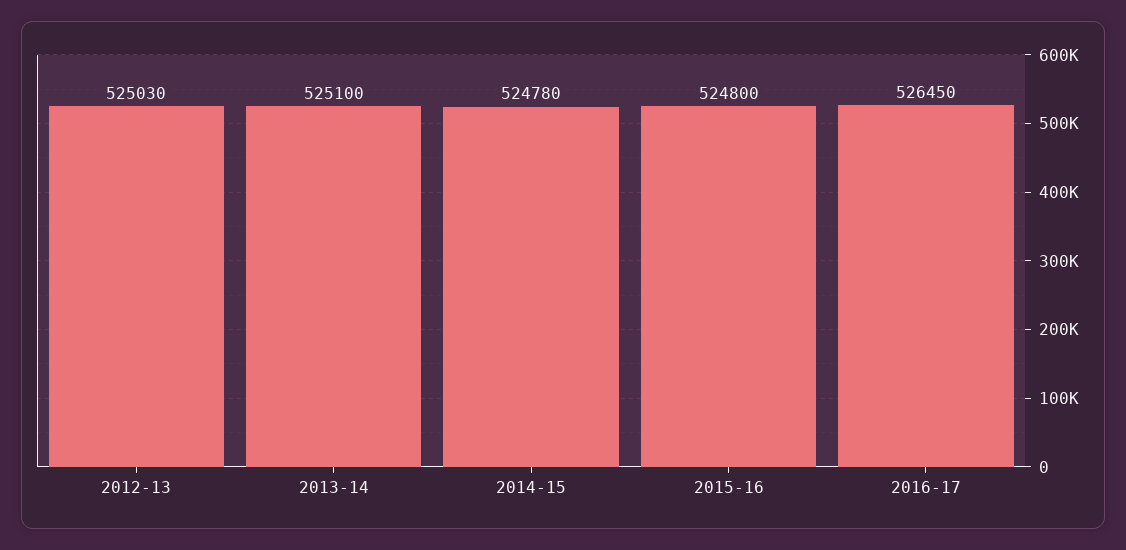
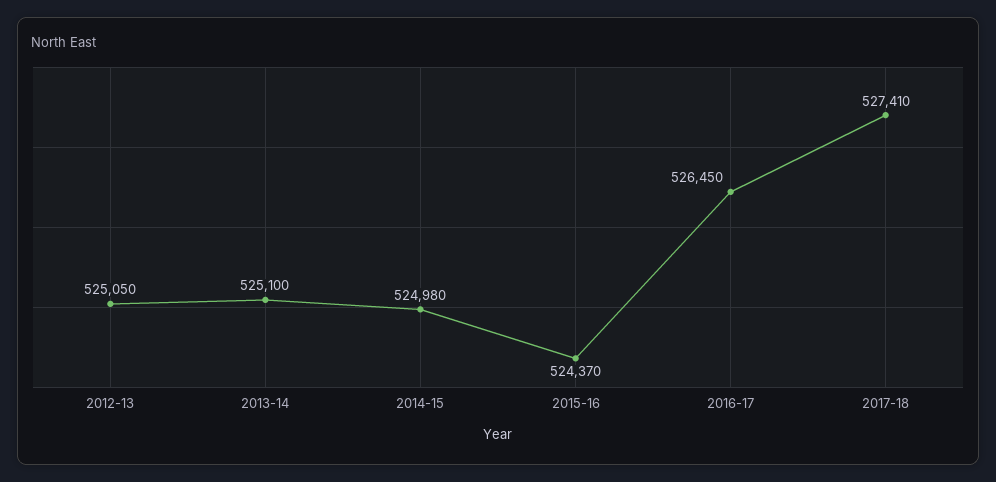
2012-13: 525030 -> 525050
2014-15: 524780 -> 524980
2015-16: 524800 -> 524370
2017-18: none -> 527410

